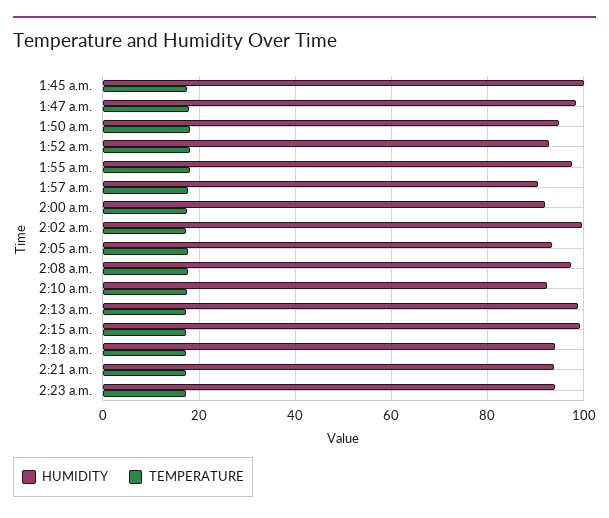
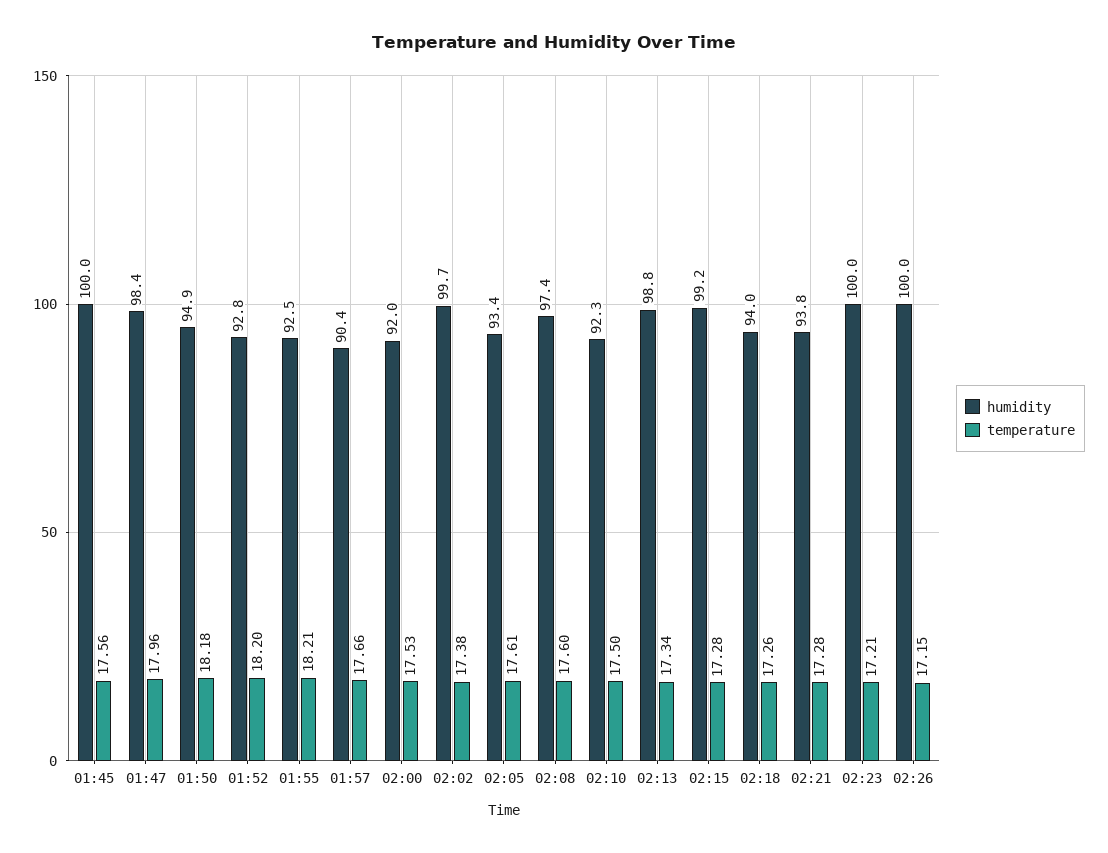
HUMIDITY, 1:55 a.m.: 98 -> 92.5
HUMIDITY, 2:23 a.m.: 94 -> 100
HUMIDITY, 02:26: none -> 100
TEMPERATURE, 02:26: none -> 17.15

